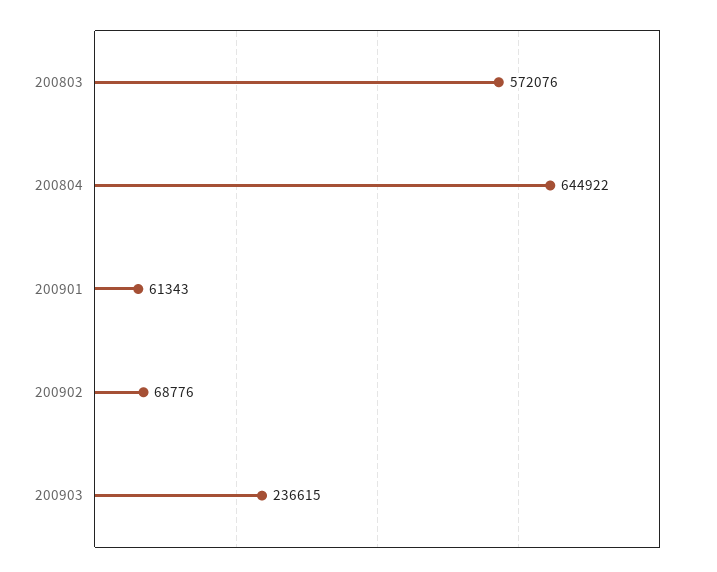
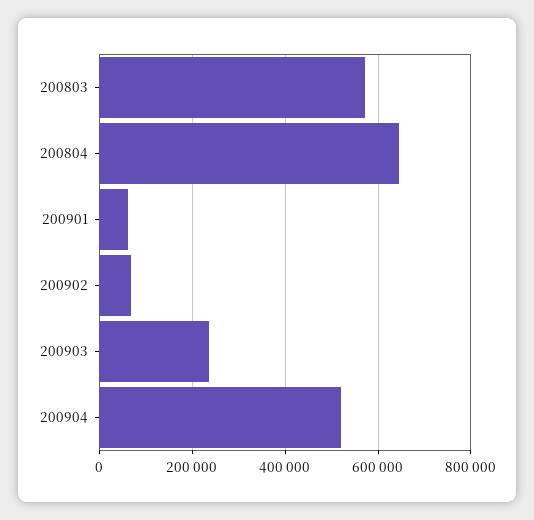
200904: none -> 520000

